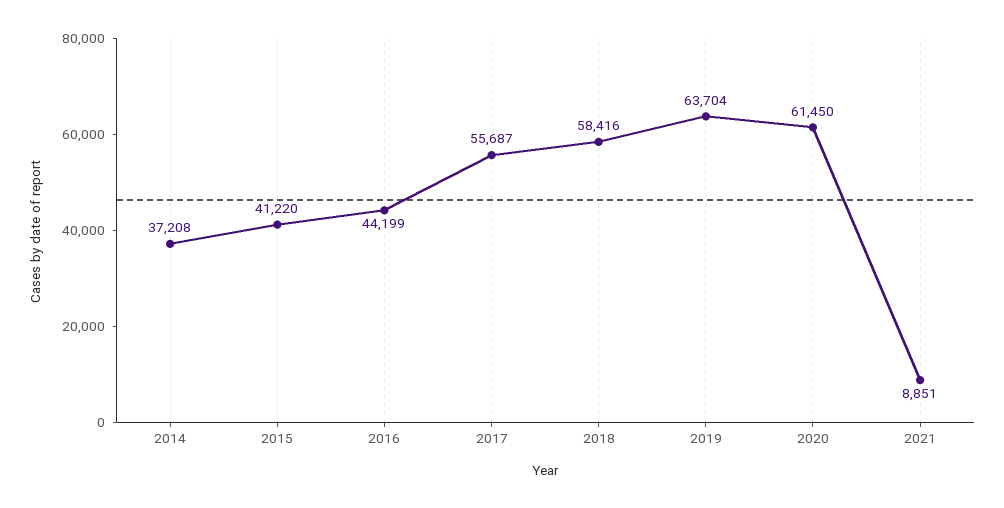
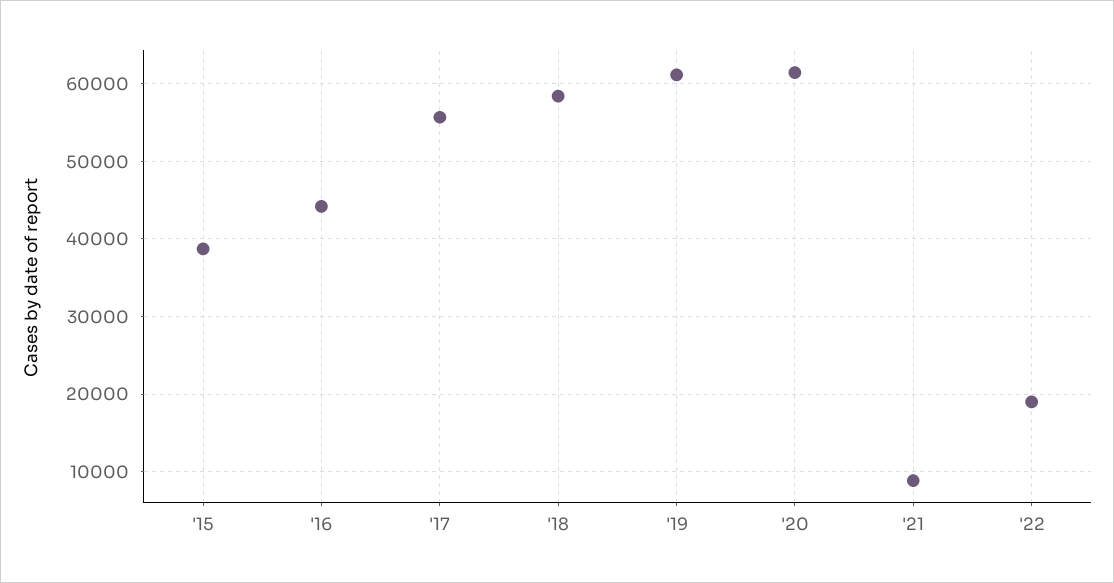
2014: 37208 -> none
2015: 41220 -> 39000
2019: 63704 -> 61000
'22: none -> 19000

